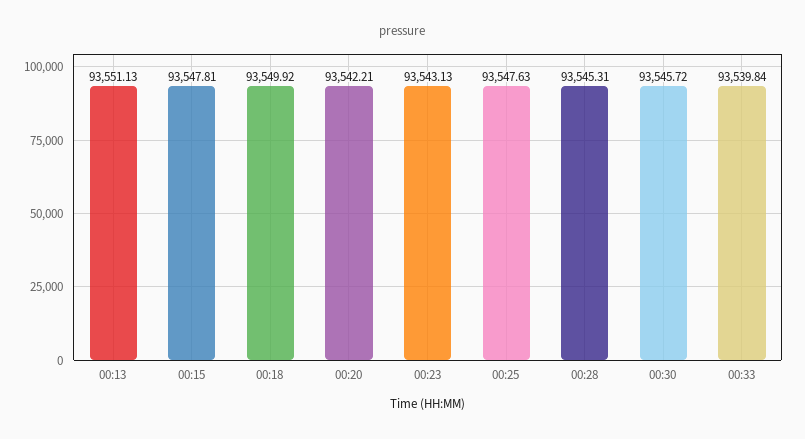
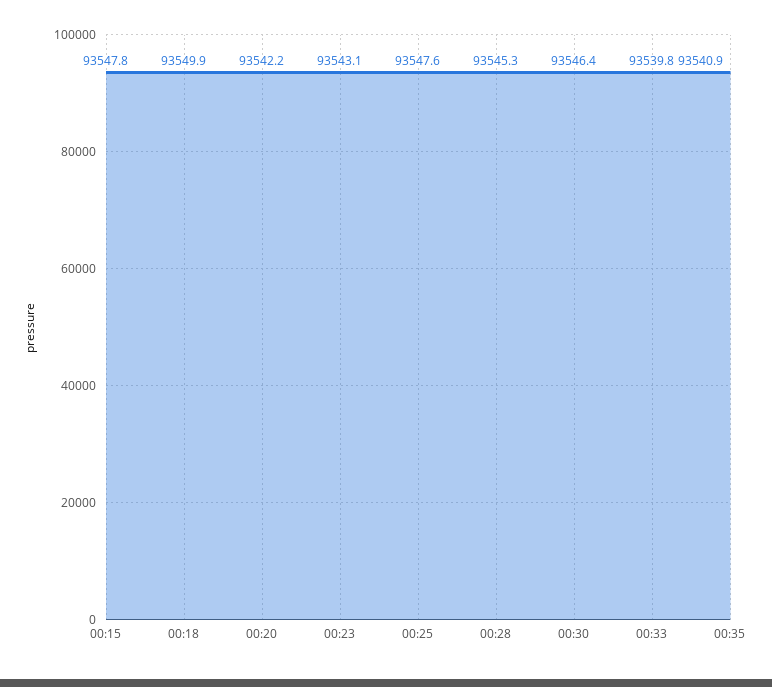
00:13: 93551.13 -> none
00:30: 93545.72 -> 93546.4
00:35: none -> 93540.9

